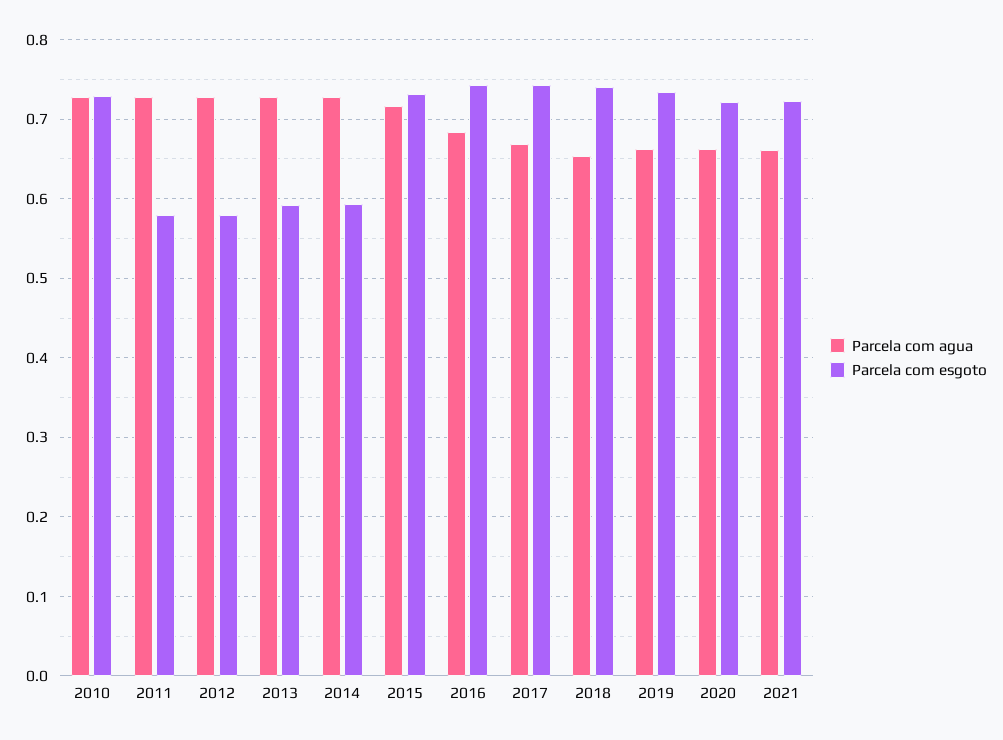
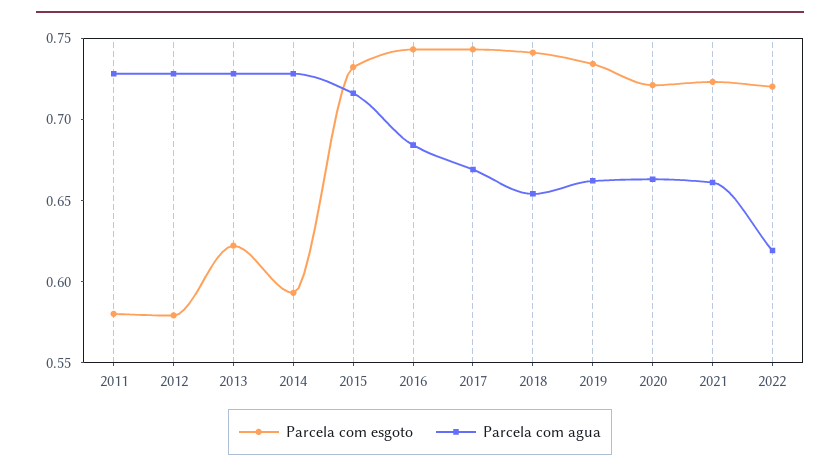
Parcela com agua, 2010: 0.73 -> none
Parcela com esgoto, 2010: 0.73 -> none
Parcela com esgoto, 2013: 0.59 -> 0.62
Parcela com esgoto, 2022: none -> 0.72
Parcela com agua, 2022: none -> 0.62

